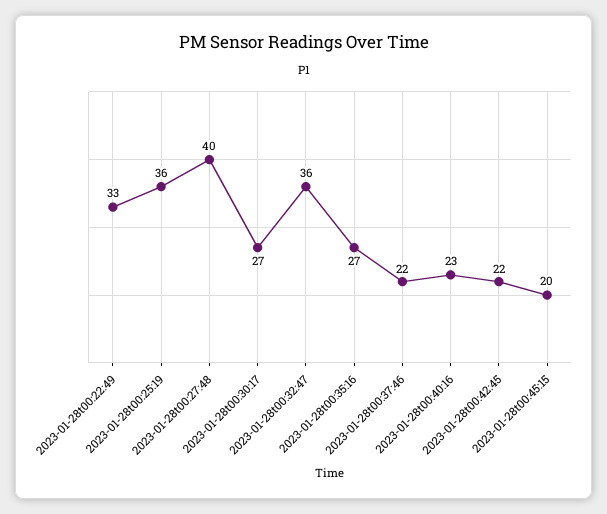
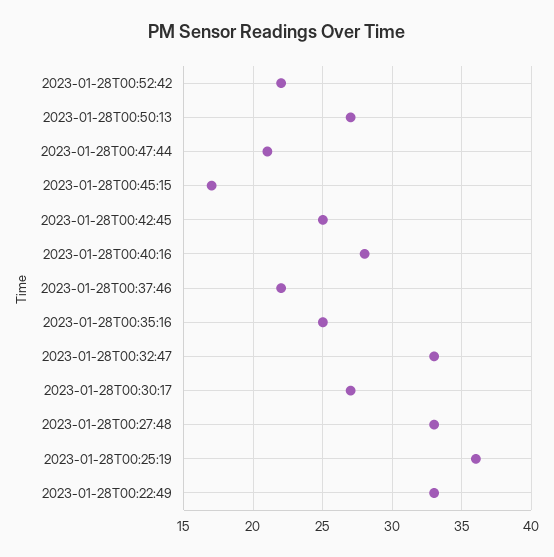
2023-01-28t00:27:48: 40 -> 33
2023-01-28t00:32:47: 36 -> 33
2023-01-28t00:35:16: 27 -> 25
2023-01-28t00:40:16: 23 -> 28
2023-01-28t00:42:45: 22 -> 25
2023-01-28t00:45:15: 20 -> 17
2023-01-28T00:52:42: none -> 22
2023-01-28T00:50:13: none -> 27
2023-01-28T00:47:44: none -> 21

